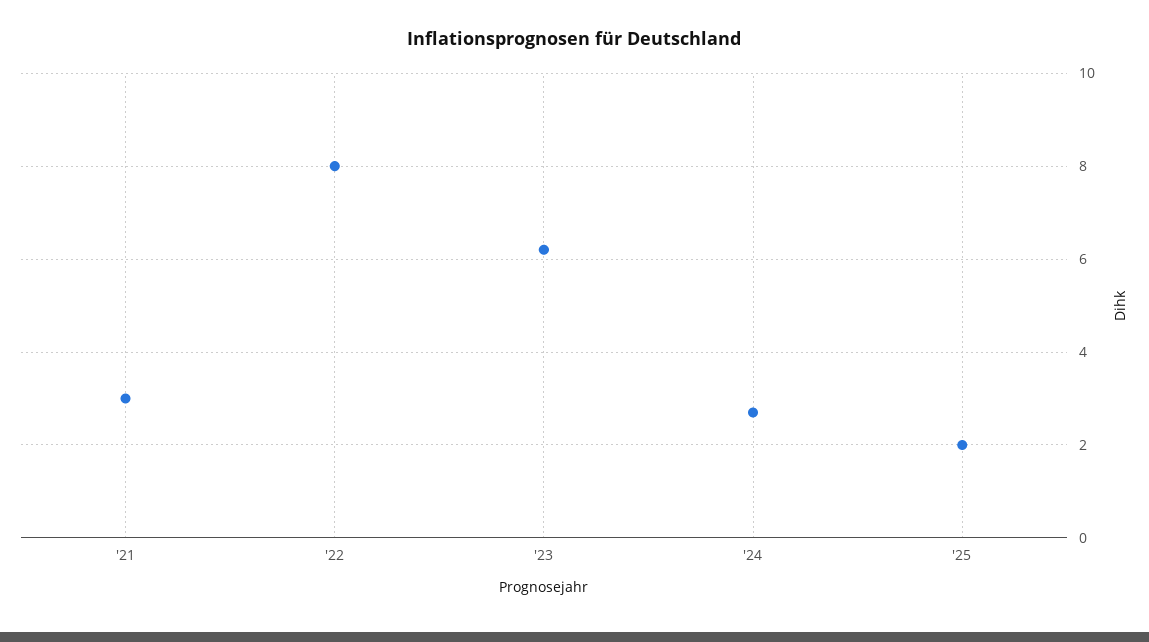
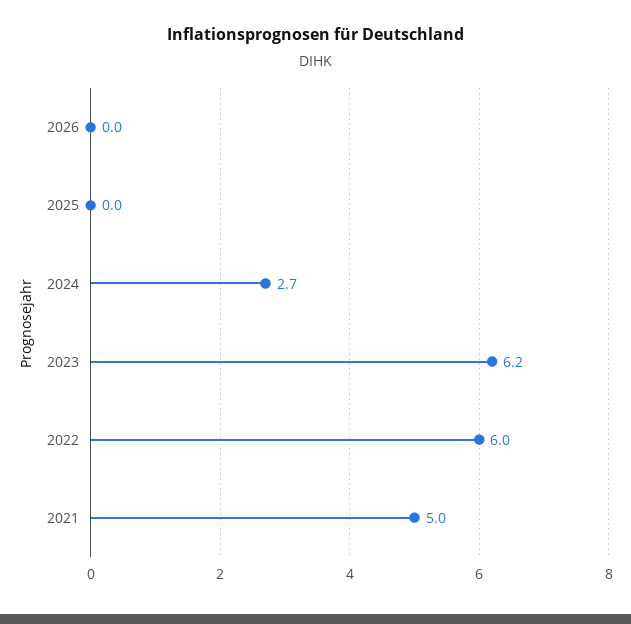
'21: 3 -> 5
'22: 8 -> 6
'25: 2 -> 0
2026: none -> 0

